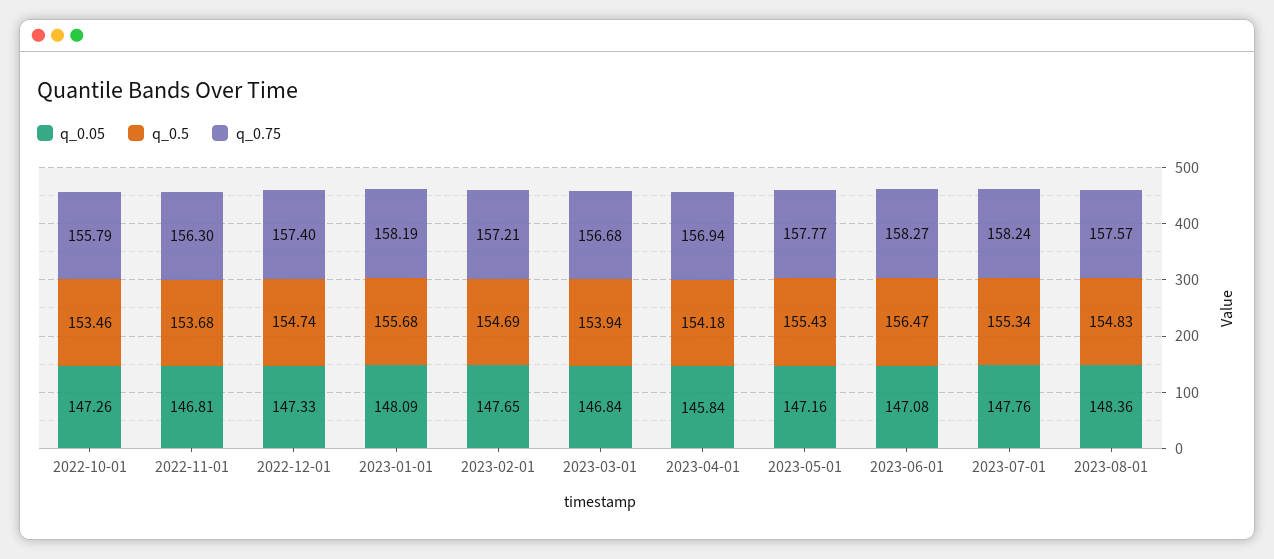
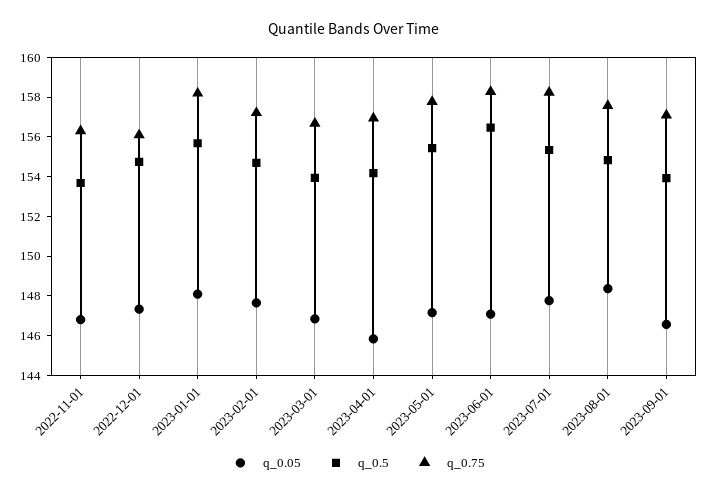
q_0.05, 2022-10-01: 147.26 -> none
q_0.5, 2022-10-01: 153.46 -> none
q_0.75, 2022-10-01: 155.79 -> none
q_0.75, 2022-12-01: 157.4 -> 156
q_0.05, 2023-09-01: none -> 146.5
q_0.5, 2023-09-01: none -> 154
q_0.75, 2023-09-01: none -> 157

